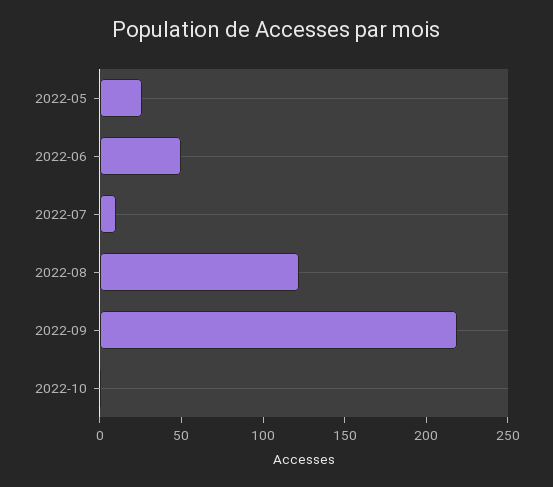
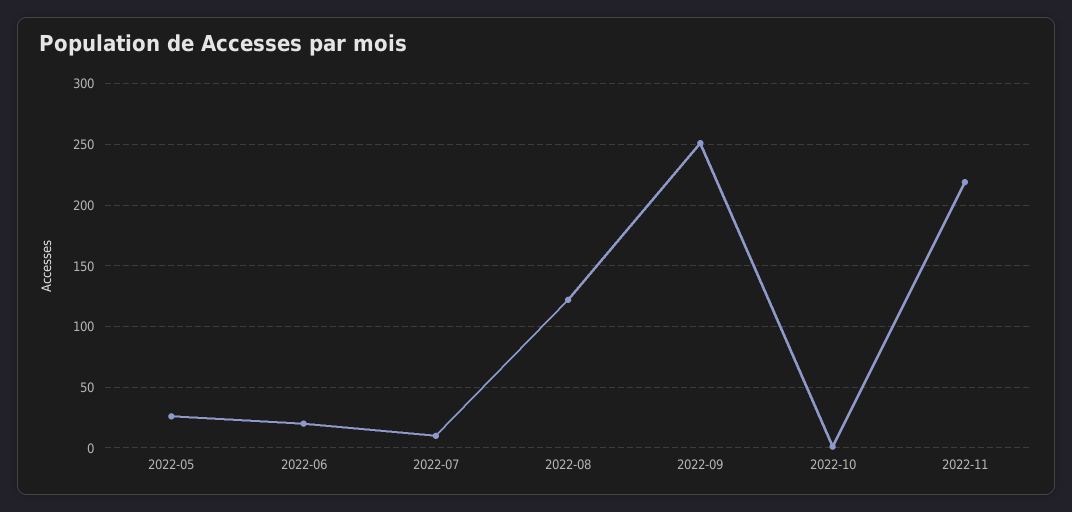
2022-06: 50 -> 20
2022-09: 220 -> 250
2022-11: none -> 220

